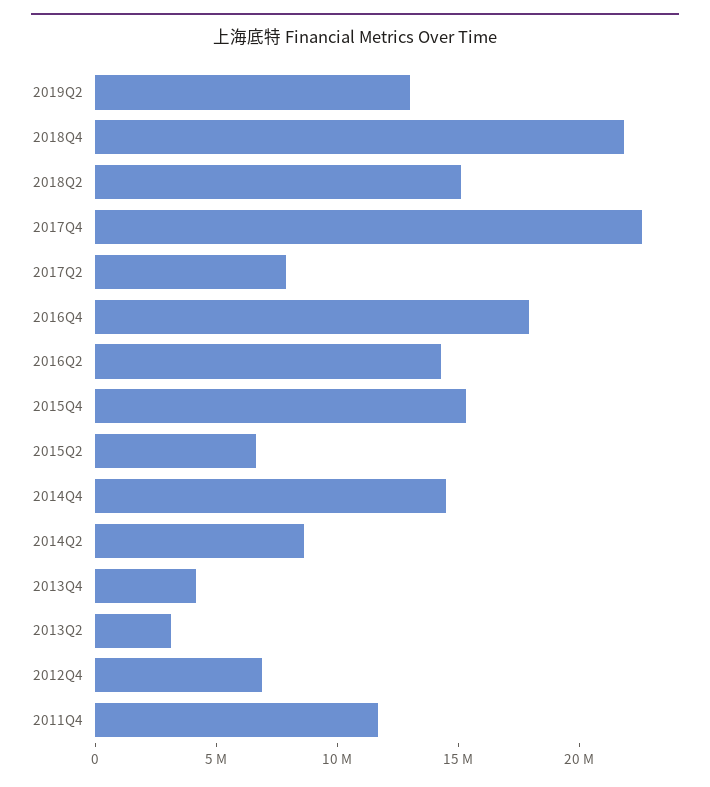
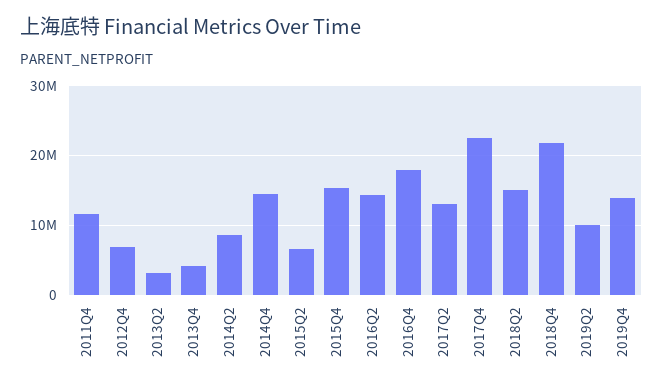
2019Q2: 13000000 -> 10000000
2017Q2: 8000000 -> 13000000
2019Q4: none -> 14000000

